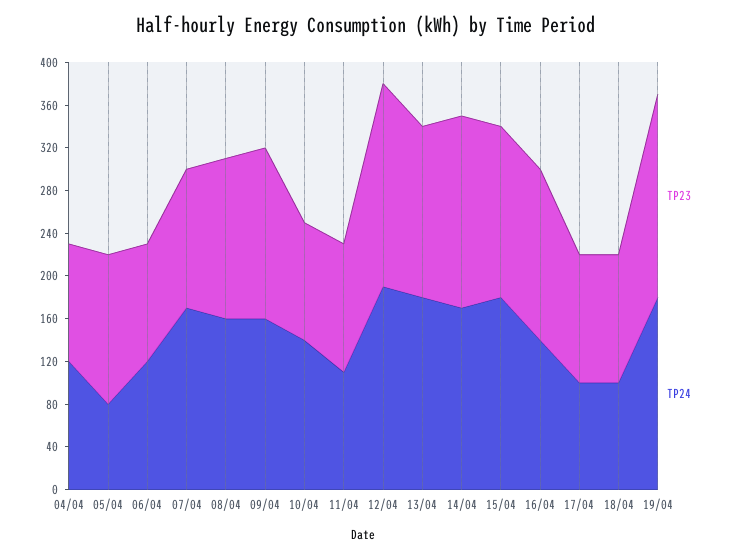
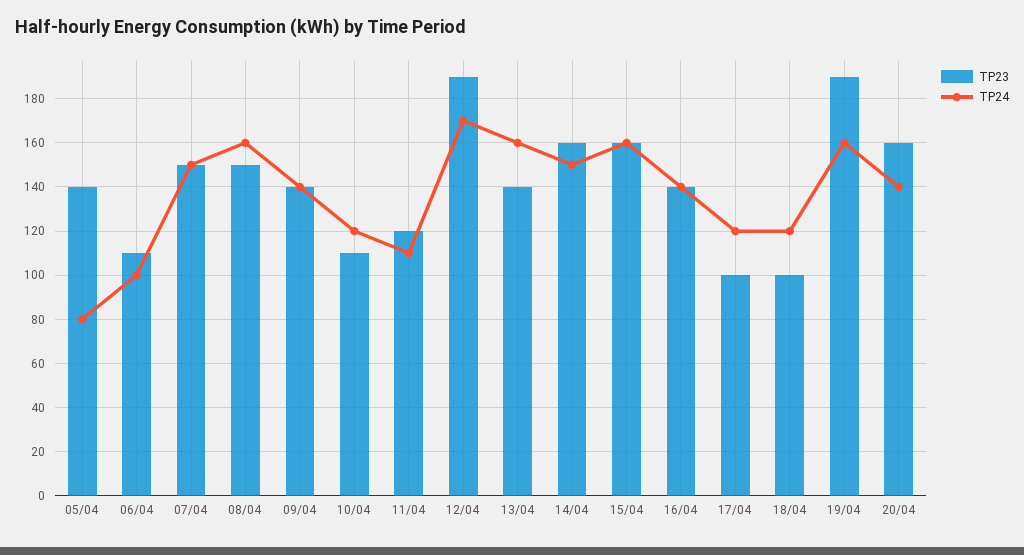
TP23, 04/04: 110 -> none
TP24, 04/04: 120 -> none
TP24, 06/04: 120 -> 100
TP23, 07/04: 130 -> 150
TP24, 07/04: 170 -> 150
TP23, 09/04: 160 -> 140
TP24, 09/04: 160 -> 140
TP24, 10/04: 140 -> 120
TP24, 12/04: 190 -> 170
TP23, 13/04: 160 -> 140
TP24, 13/04: 180 -> 160
TP23, 14/04: 180 -> 160
TP24, 14/04: 170 -> 150
TP24, 15/04: 180 -> 160
TP23, 16/04: 160 -> 140
TP23, 17/04: 120 -> 100
TP24, 17/04: 100 -> 120
TP23, 18/04: 120 -> 100
TP24, 18/04: 100 -> 120
TP24, 19/04: 180 -> 160
TP23, 20/04: none -> 160
TP24, 20/04: none -> 140

